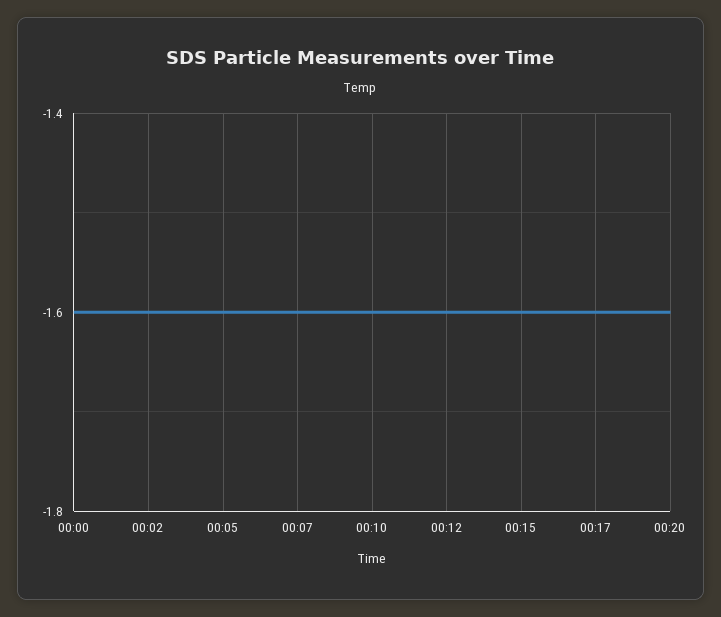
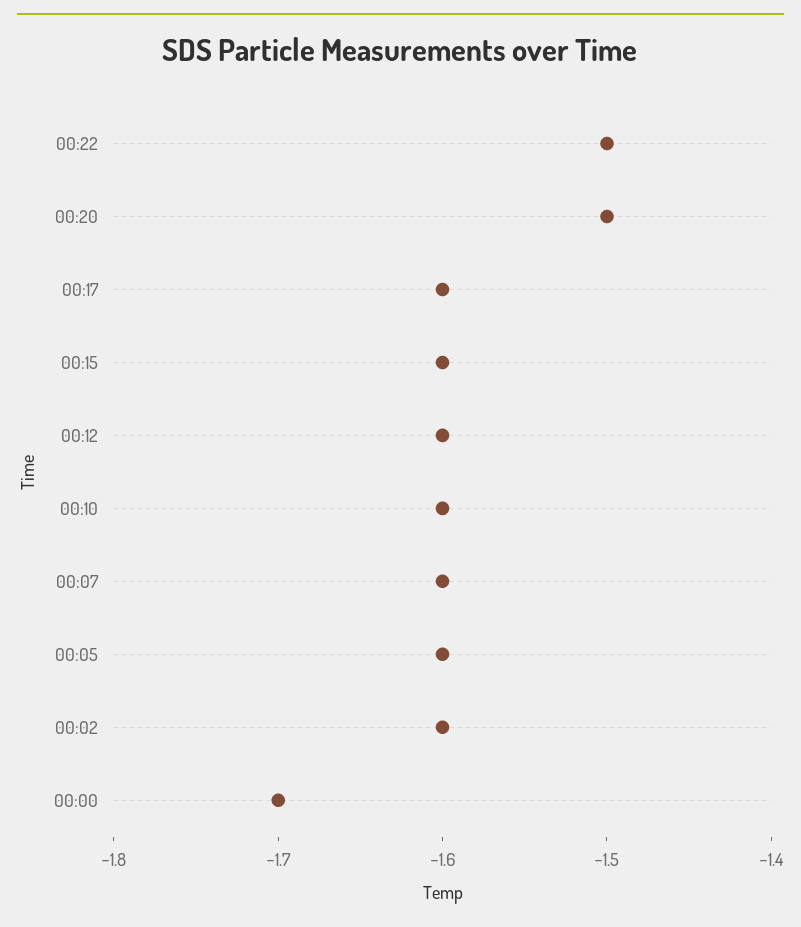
00:00: -1.6 -> -1.7
00:20: -1.6 -> -1.5
00:22: none -> -1.5

